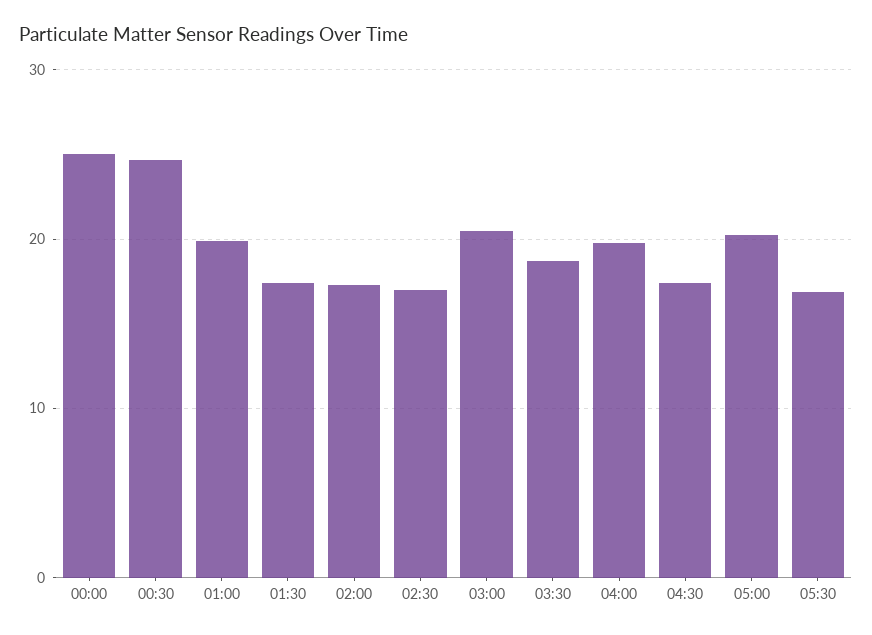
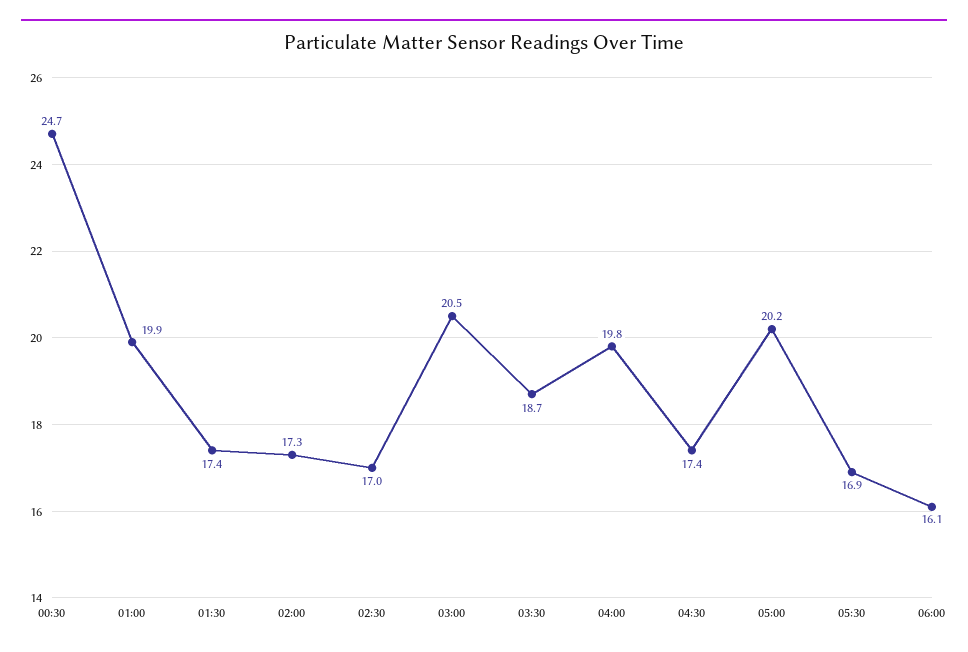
00:00: 25 -> none
06:00: none -> 16.1

